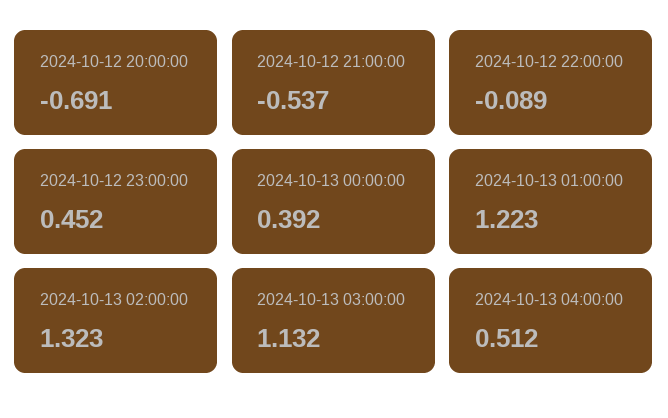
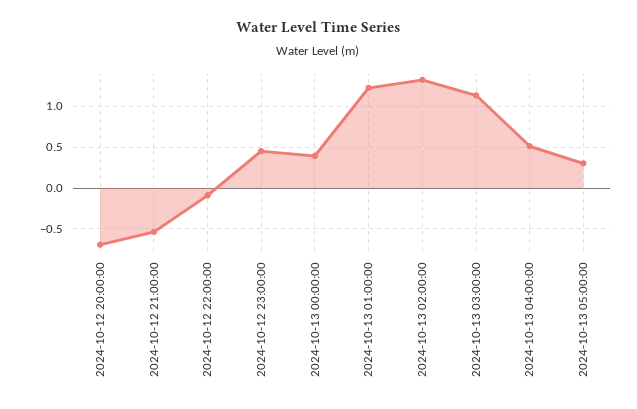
2024-10-13 05:00:00: none -> 0.3

